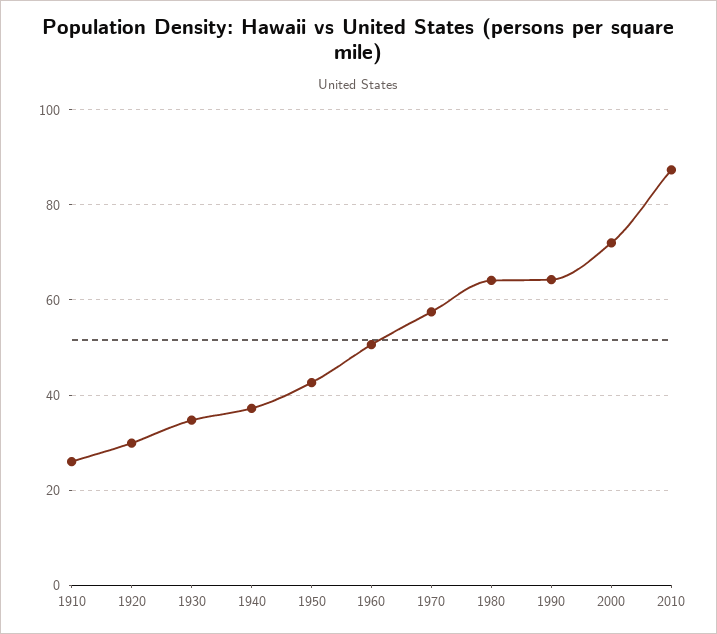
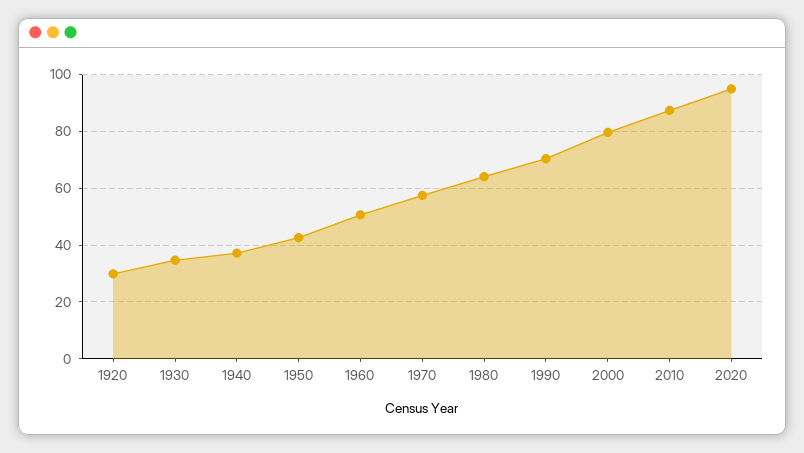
1910: 26 -> none
1990: 64 -> 70
2000: 72 -> 80
2020: none -> 95

